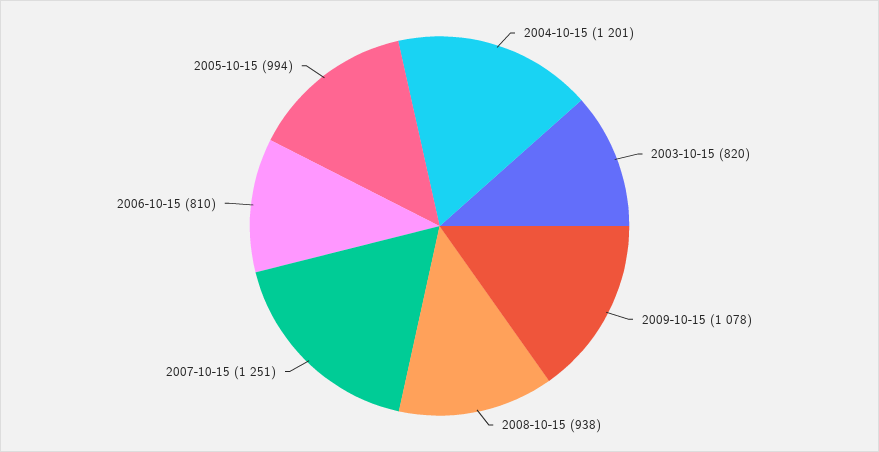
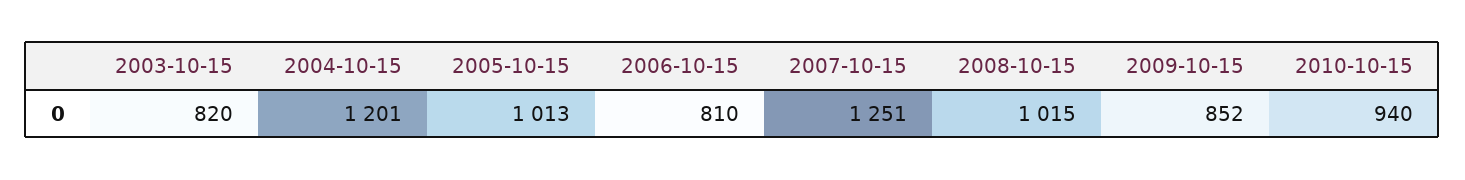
2009-10-15: 1078 -> 852
2008-10-15: 938 -> 1015
2005-10-15: 994 -> 1013
2010-10-15: none -> 940

